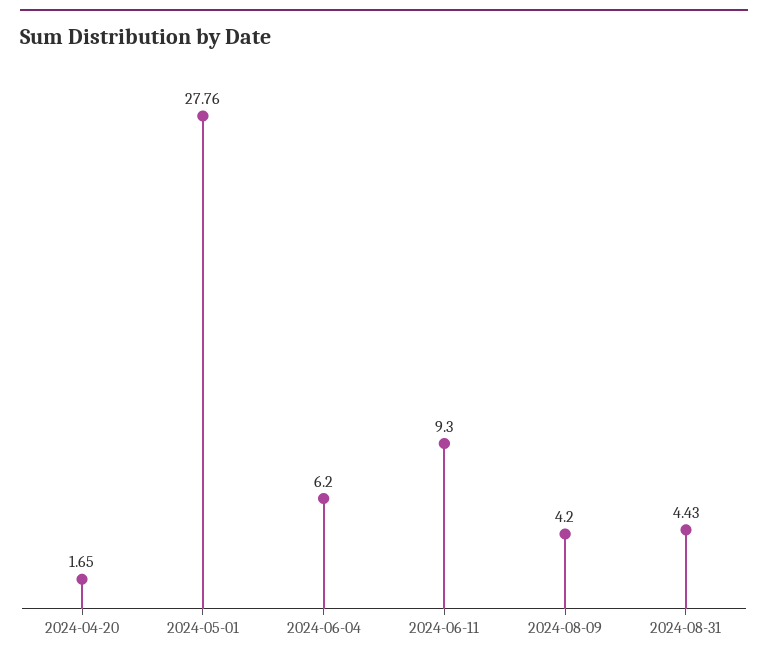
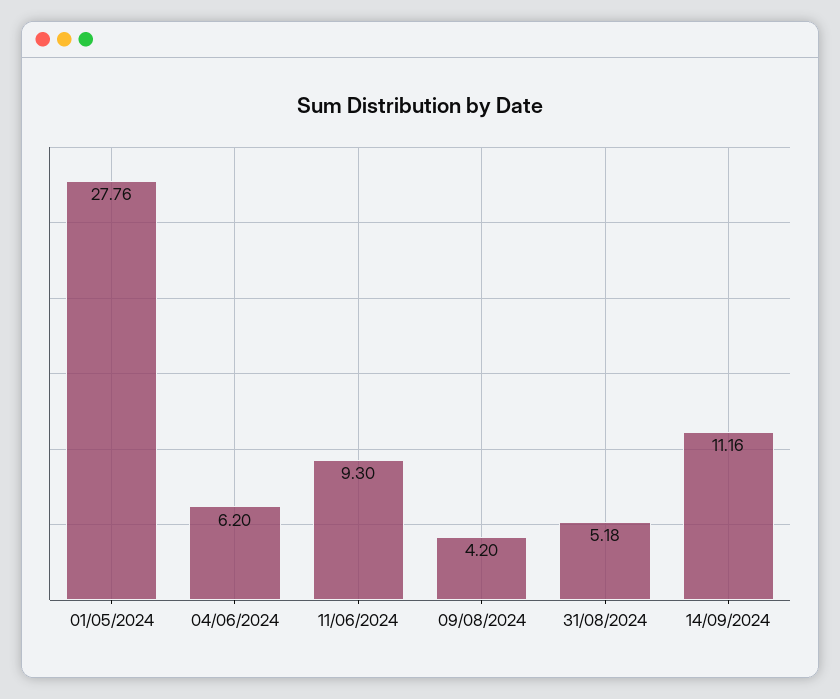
2024-04-20: 1.65 -> none
2024-08-31: 4.43 -> 5.18
14/09/2024: none -> 11.16

